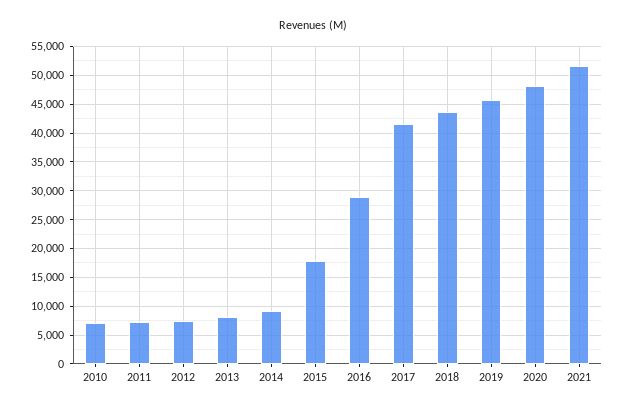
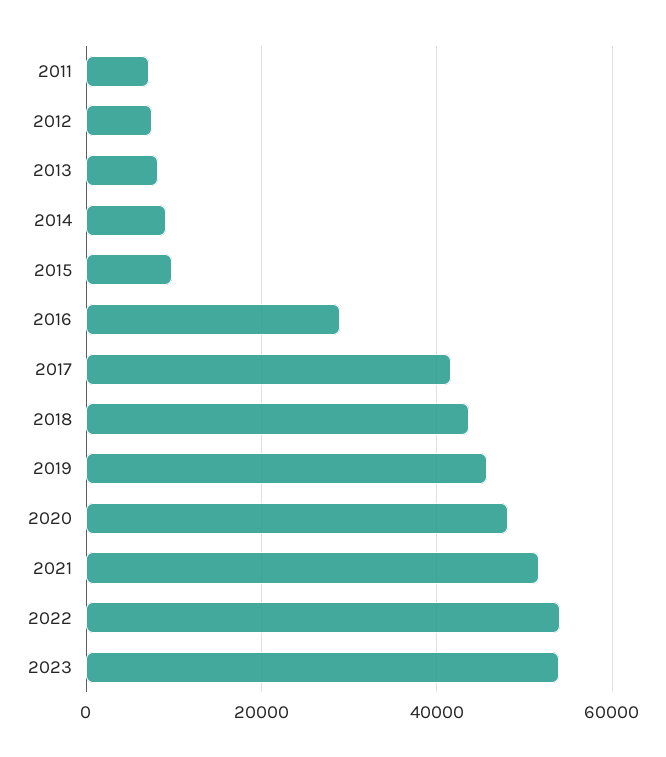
2010: 7500 -> none
2015: 17500 -> 10000
2022: none -> 54000
2023: none -> 54000

